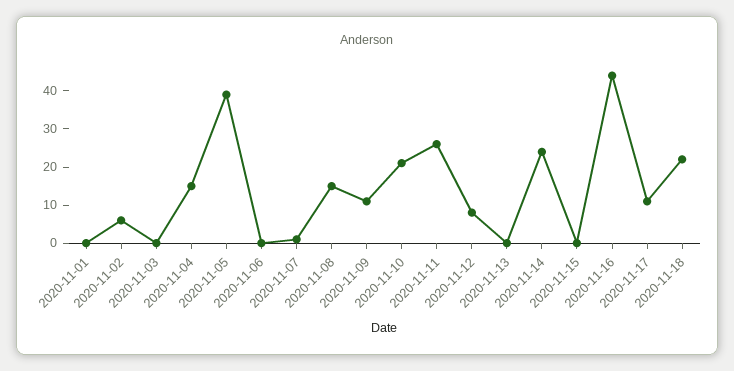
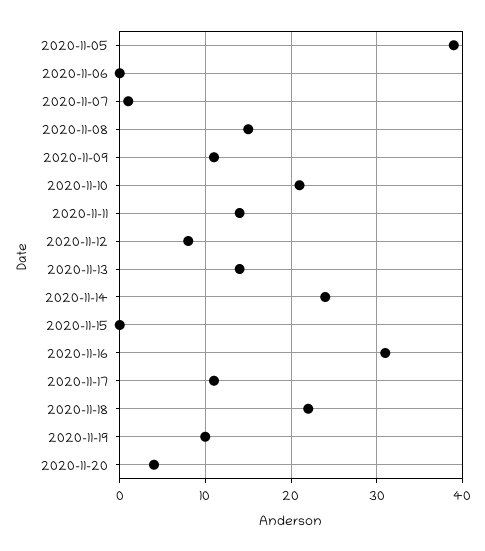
2020-11-01: 0 -> none
2020-11-02: 5 -> none
2020-11-03: 0 -> none
2020-11-04: 15 -> none
2020-11-11: 25 -> 14
2020-11-13: 0 -> 14
2020-11-16: 45 -> 31
2020-11-19: none -> 10
2020-11-20: none -> 4

